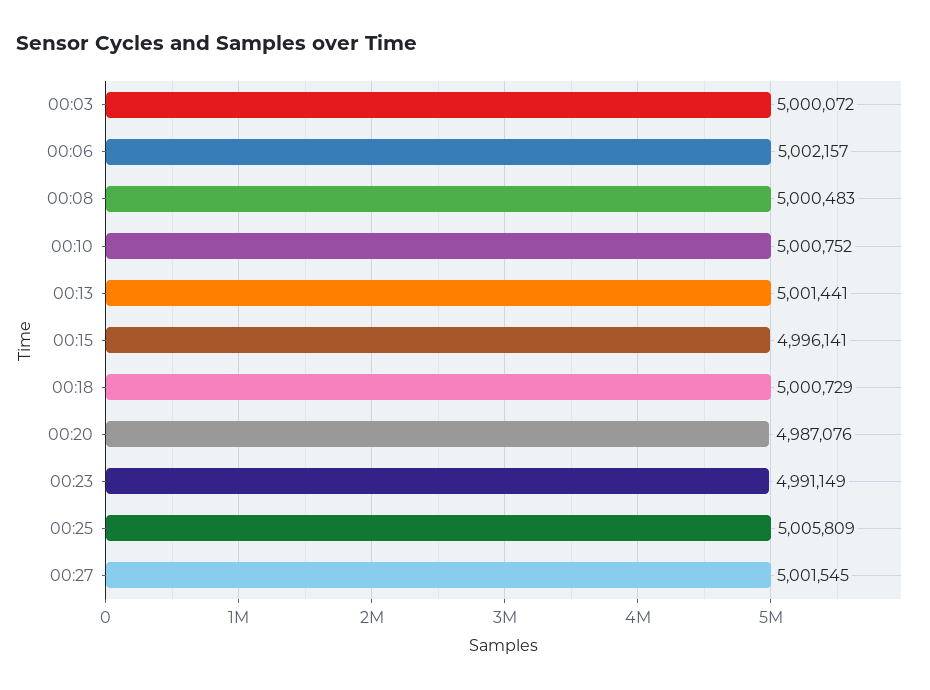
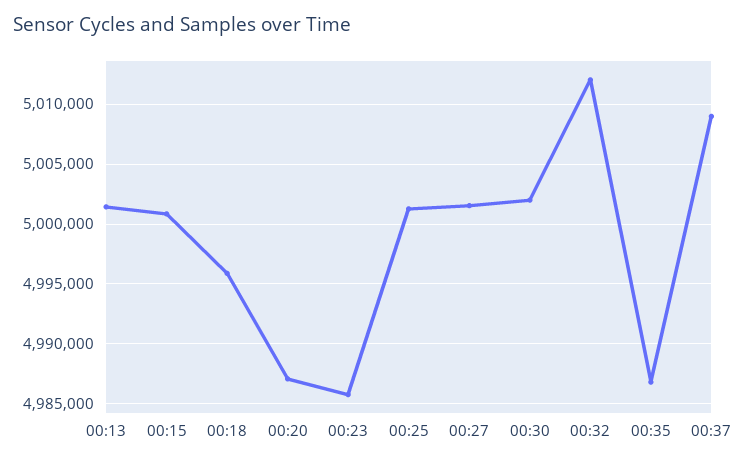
00:03: 5000072 -> none
00:06: 5002157 -> none
00:08: 5000483 -> none
00:10: 5000752 -> none
00:15: 4996141 -> 5001000
00:18: 5000729 -> 4996000
00:23: 4991149 -> 4986000
00:25: 5005809 -> 5001000
00:30: none -> 5002000
00:32: none -> 5012000
00:35: none -> 4987000
00:37: none -> 5009000

